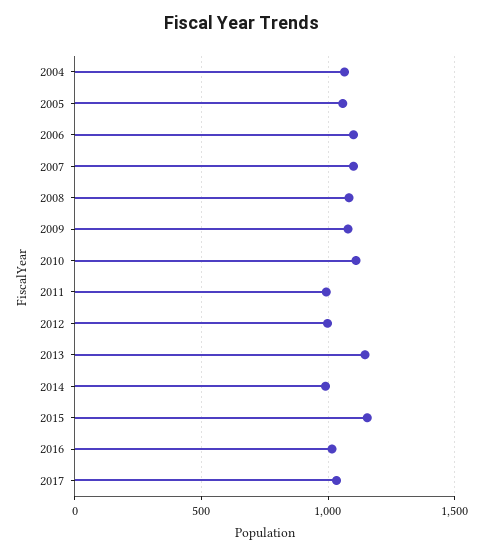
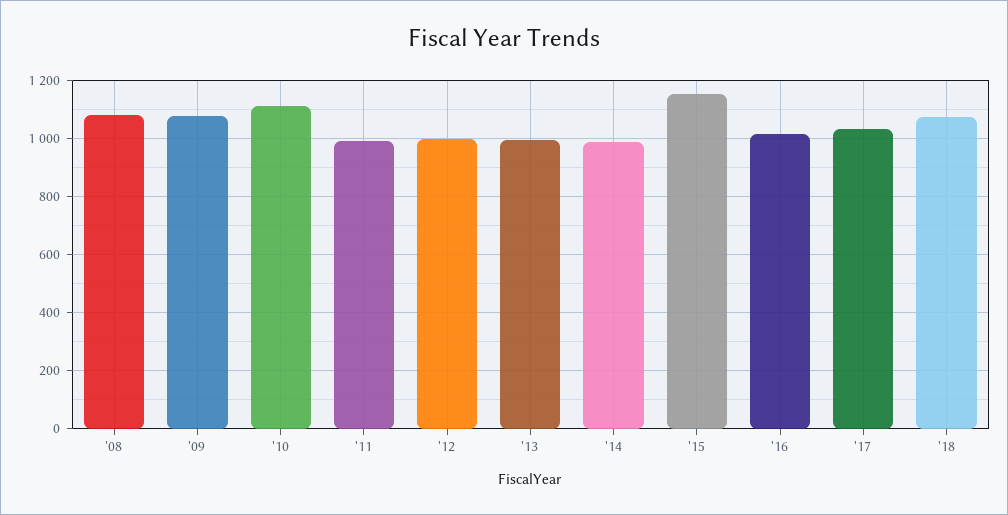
2004: 1050 -> none
2005: 1050 -> none
2006: 1100 -> none
2007: 1100 -> none
2013: 1150 -> 1000
'18: none -> 1075

